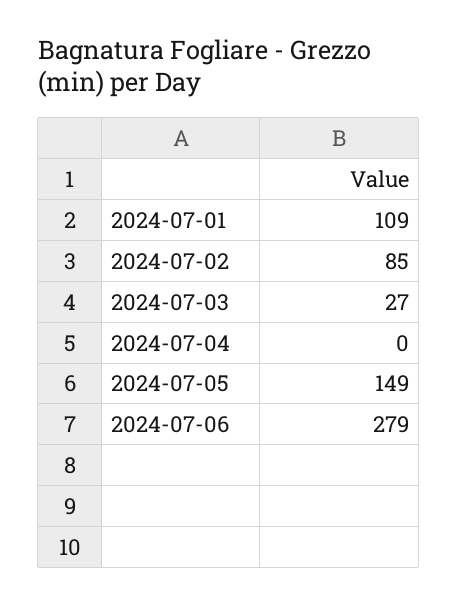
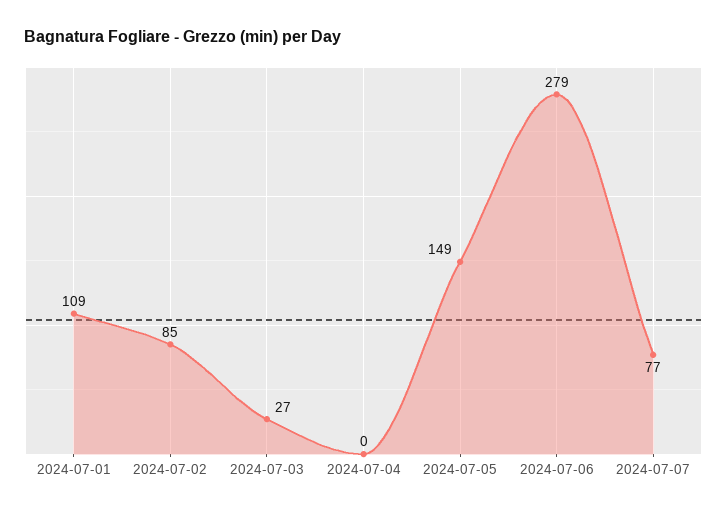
2024-07-07: none -> 77

